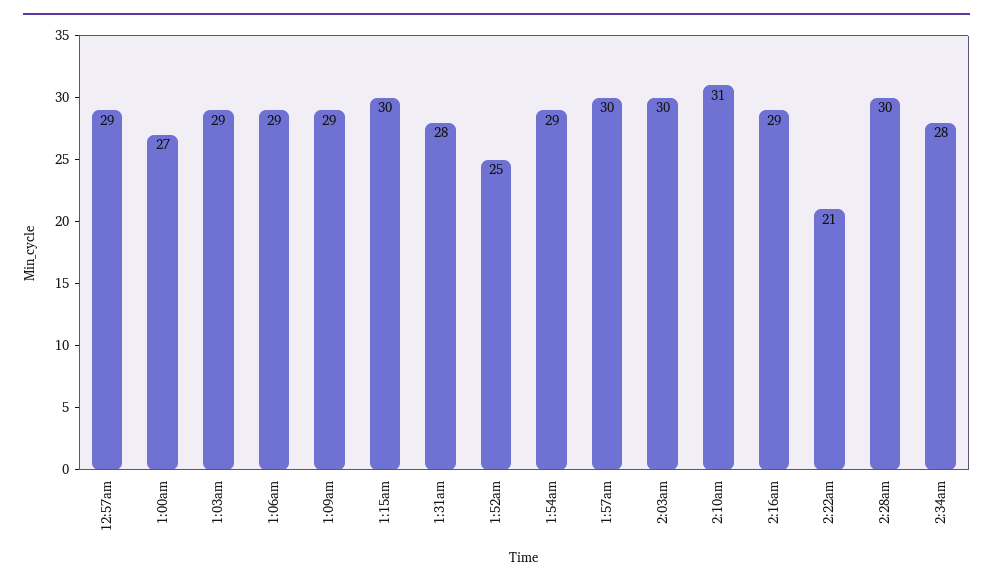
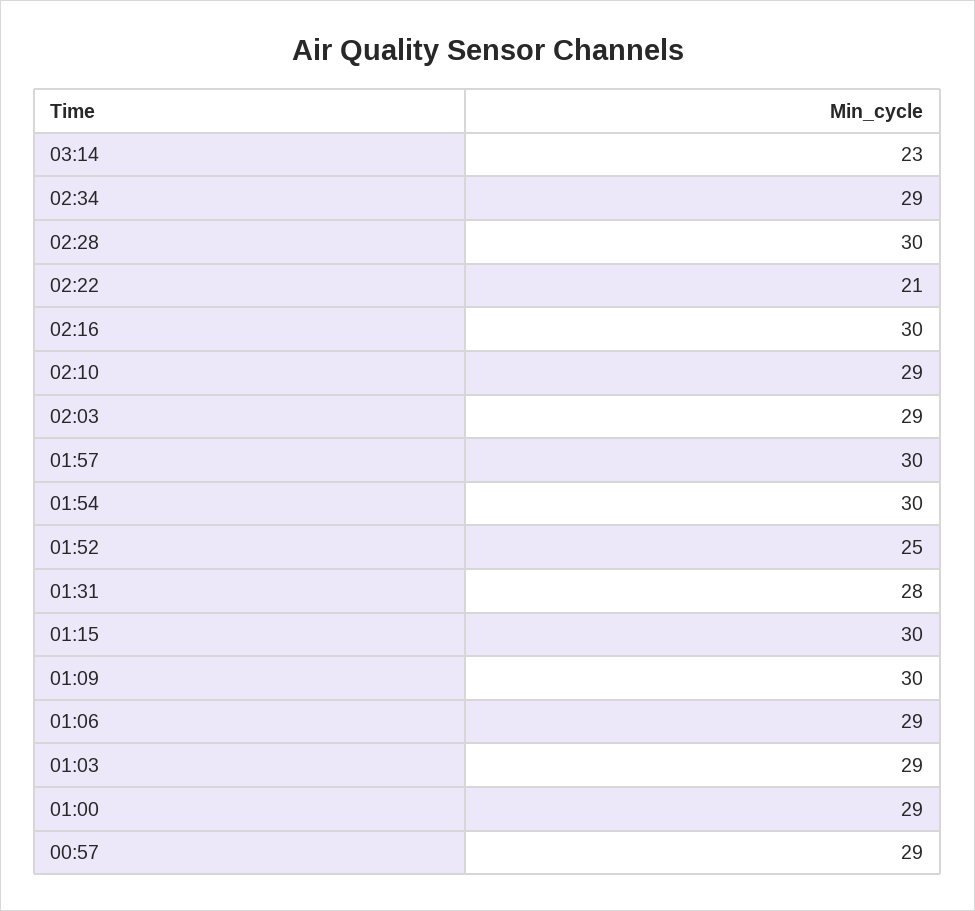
1:00am: 27 -> 29
1:09am: 29 -> 30
1:54am: 29 -> 30
2:03am: 30 -> 29
2:10am: 31 -> 29
2:16am: 29 -> 30
2:34am: 28 -> 29
03:14: none -> 23

